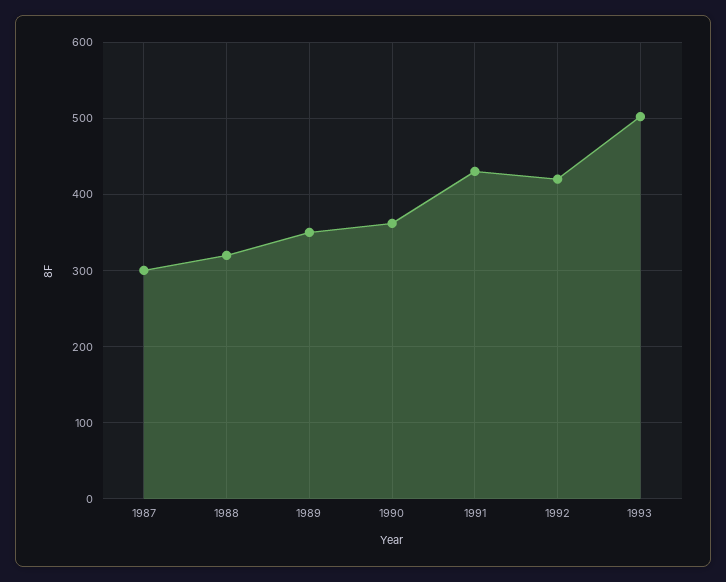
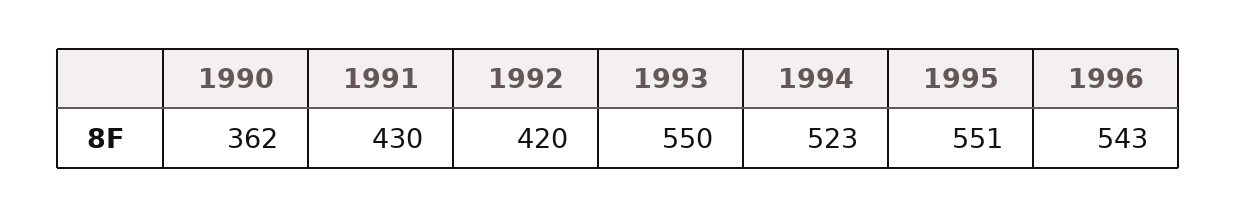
1987: 300 -> none
1988: 320 -> none
1989: 350 -> none
1993: 500 -> 550
1994: none -> 523
1995: none -> 551
1996: none -> 543

